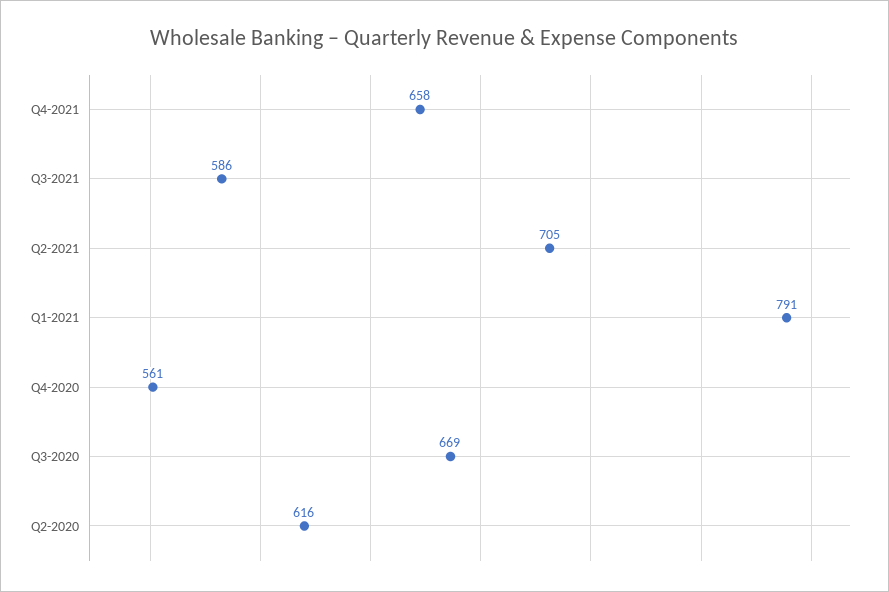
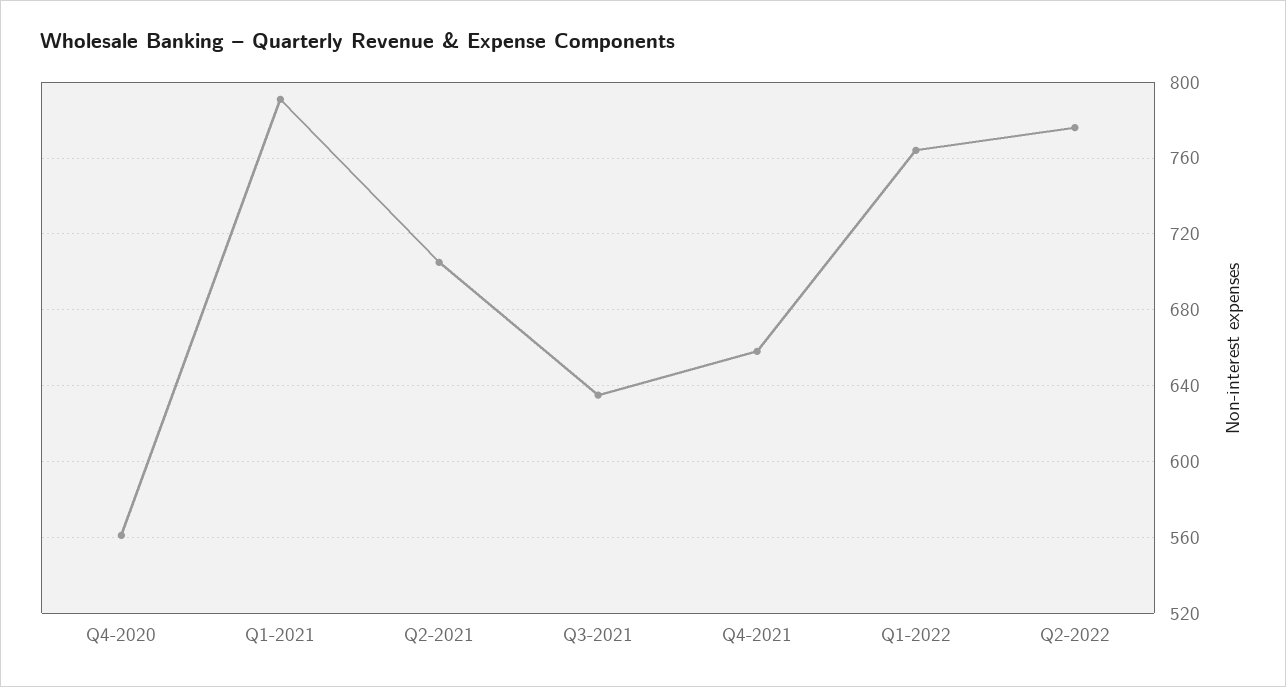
Q3-2021: 586 -> 635
Q3-2020: 669 -> none
Q2-2020: 616 -> none
Q1-2022: none -> 765
Q2-2022: none -> 775

